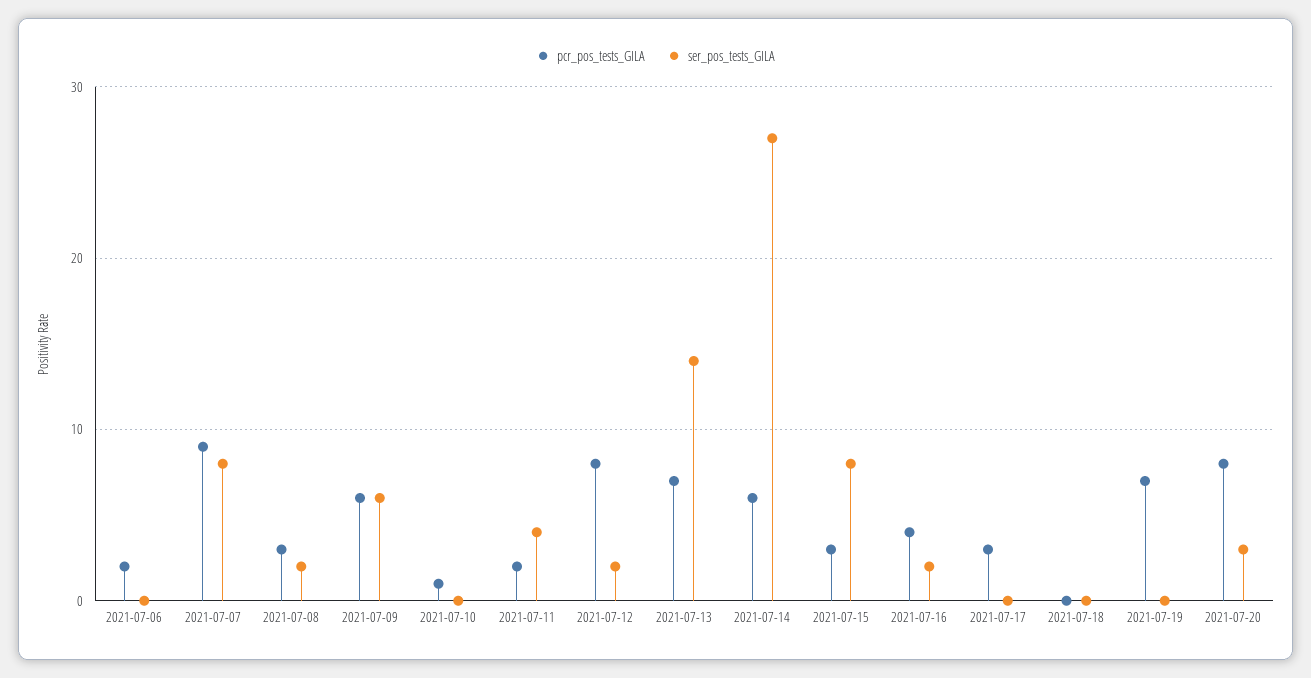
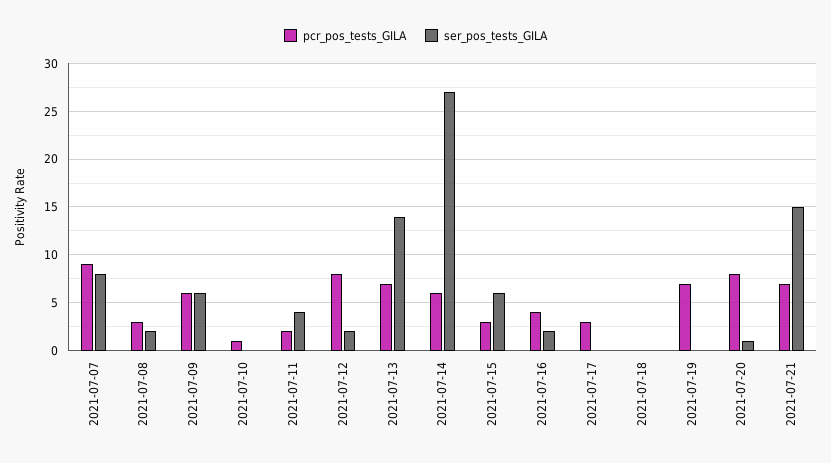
pcr_pos_tests_GILA, 2021-07-06: 2 -> none
ser_pos_tests_GILA, 2021-07-06: 0 -> none
ser_pos_tests_GILA, 2021-07-15: 8 -> 6
ser_pos_tests_GILA, 2021-07-20: 3 -> 1
pcr_pos_tests_GILA, 2021-07-21: none -> 7
ser_pos_tests_GILA, 2021-07-21: none -> 15

